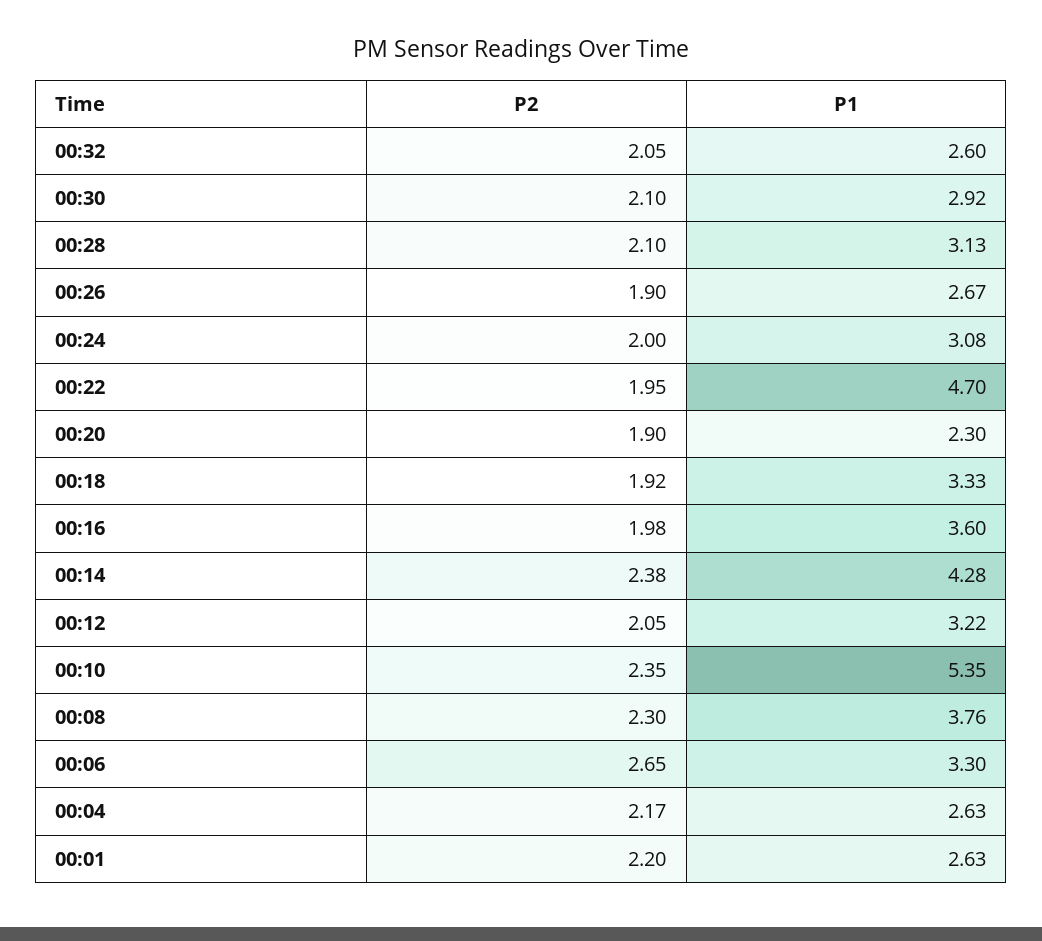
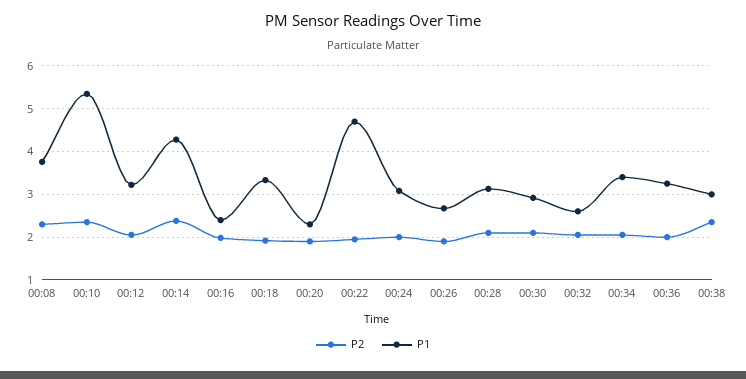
P1, 00:16: 3.6 -> 2.4
P2, 00:06: 2.65 -> none
P1, 00:06: 3.3 -> none
P2, 00:04: 2.17 -> none
P1, 00:04: 2.63 -> none
P2, 00:01: 2.2 -> none
P1, 00:01: 2.63 -> none
P2, 00:34: none -> 2
P1, 00:34: none -> 3.4
P2, 00:36: none -> 2
P1, 00:36: none -> 3.2
P2, 00:38: none -> 2.4
P1, 00:38: none -> 3

